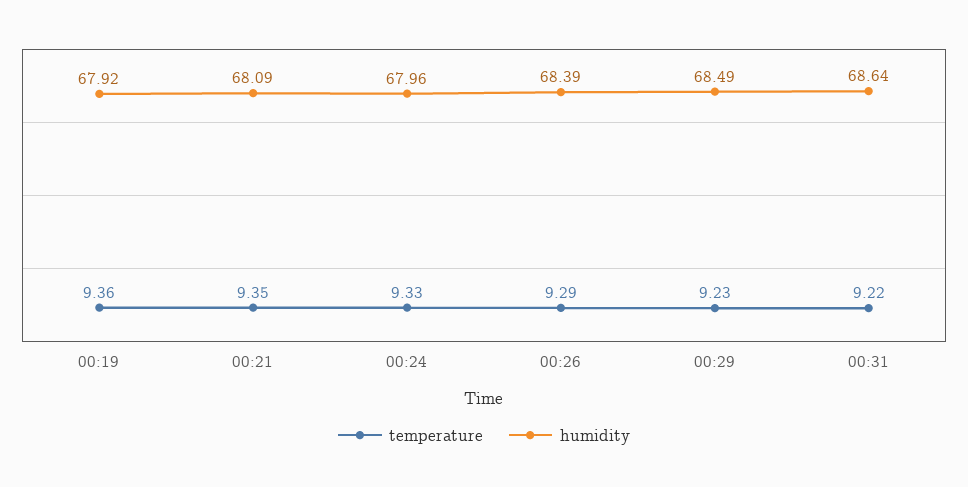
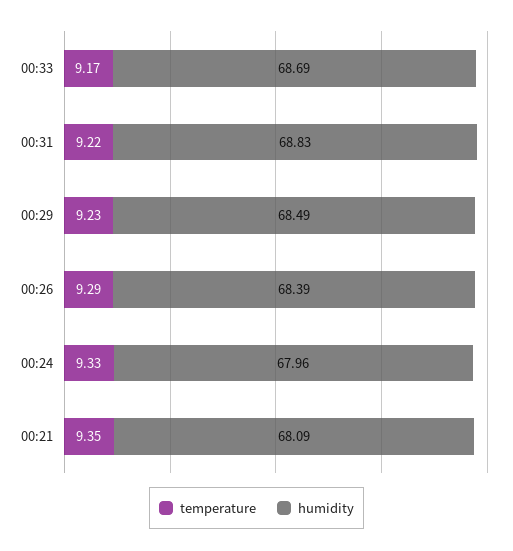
temperature, 00:19: 9.36 -> none
humidity, 00:19: 67.92 -> none
humidity, 00:31: 68.64 -> 68.83
temperature, 00:33: none -> 9.17
humidity, 00:33: none -> 68.69

